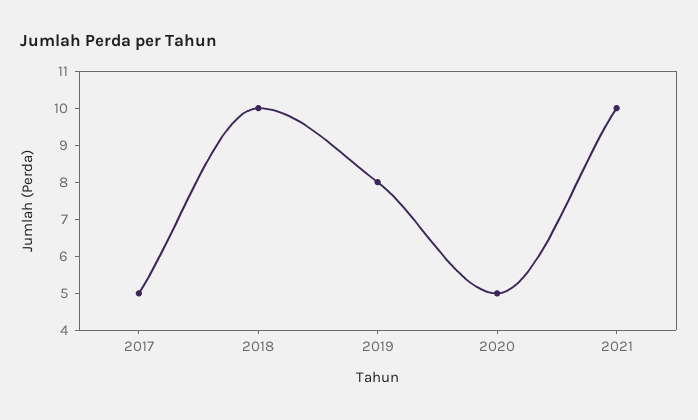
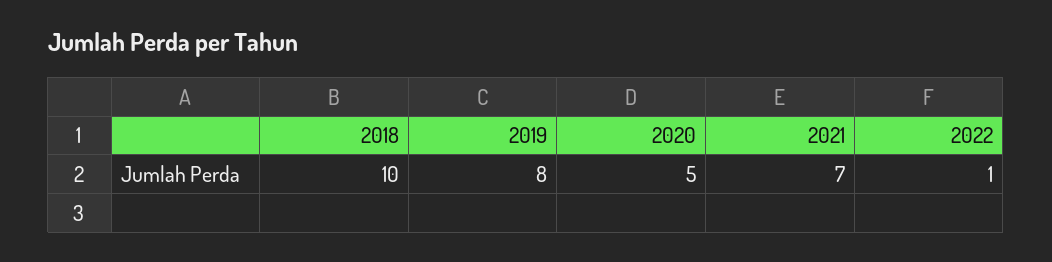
2017: 5 -> none
2021: 10 -> 7
2022: none -> 1

